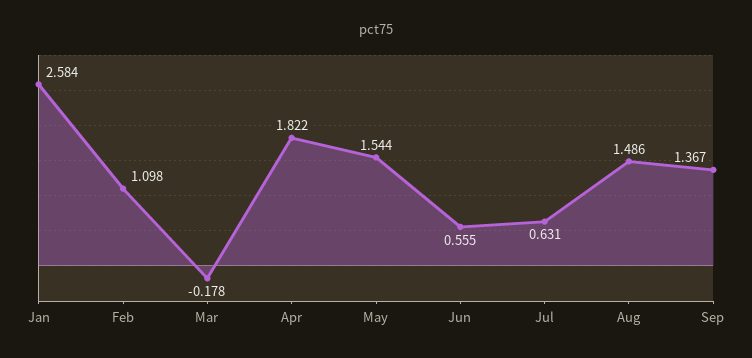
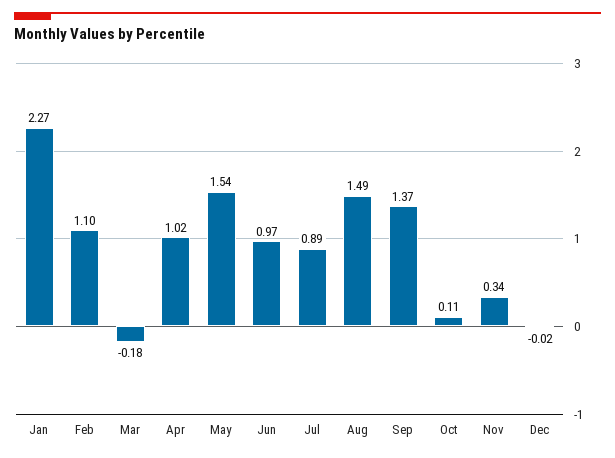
Jan: 2.584 -> 2.27
Apr: 1.822 -> 1.02
Jun: 0.555 -> 0.97
Jul: 0.631 -> 0.89
Oct: none -> 0.11
Nov: none -> 0.34
Dec: none -> -0.02

